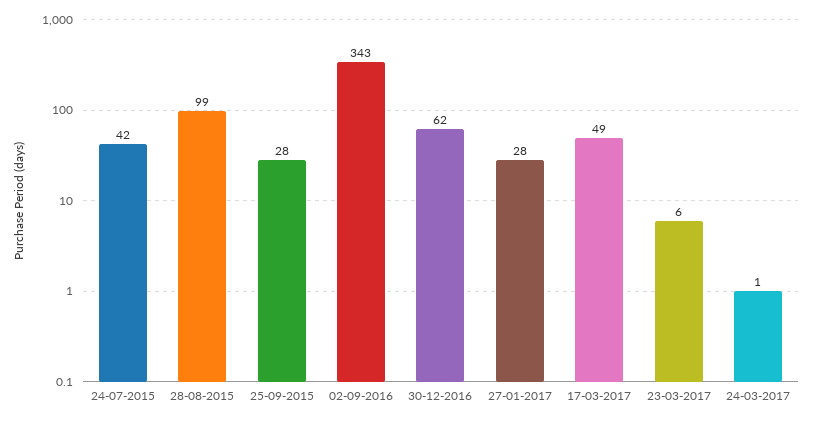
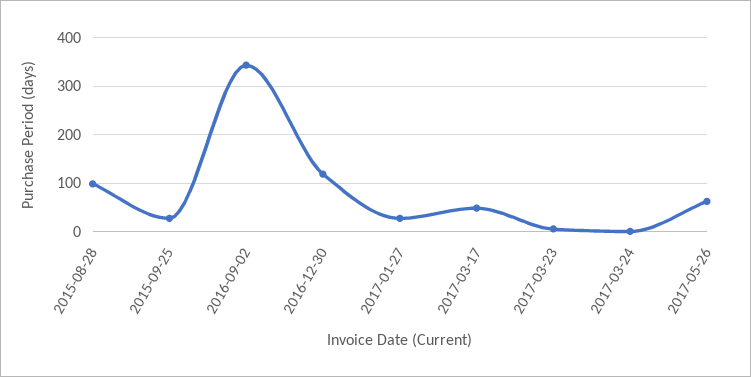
24-07-2015: 42 -> none
30-12-2016: 62 -> 120
2017-05-26: none -> 60

